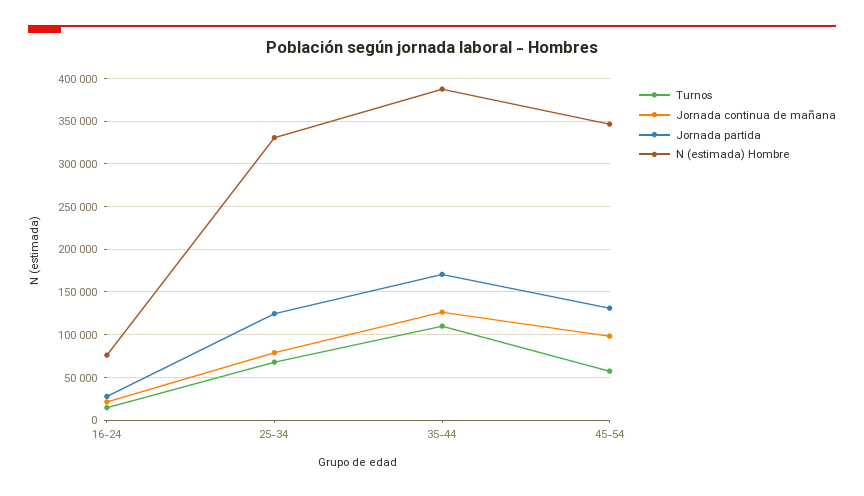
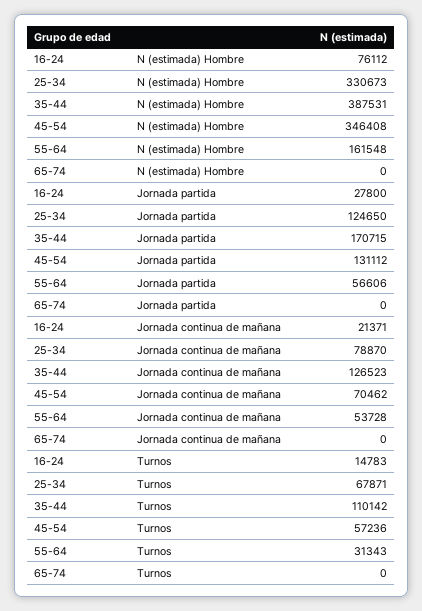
Jornada continua de mañana, 45-54: 100000 -> 70462
N (estimada) Hombre, 55-64: none -> 161548
N (estimada) Hombre, 65-74: none -> 0
Jornada partida, 55-64: none -> 56606
Jornada partida, 65-74: none -> 0
Jornada continua de mañana, 55-64: none -> 53728
Jornada continua de mañana, 65-74: none -> 0
Turnos, 55-64: none -> 31343
Turnos, 65-74: none -> 0

